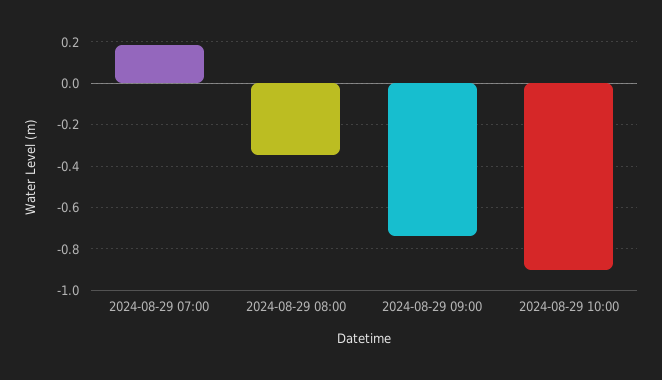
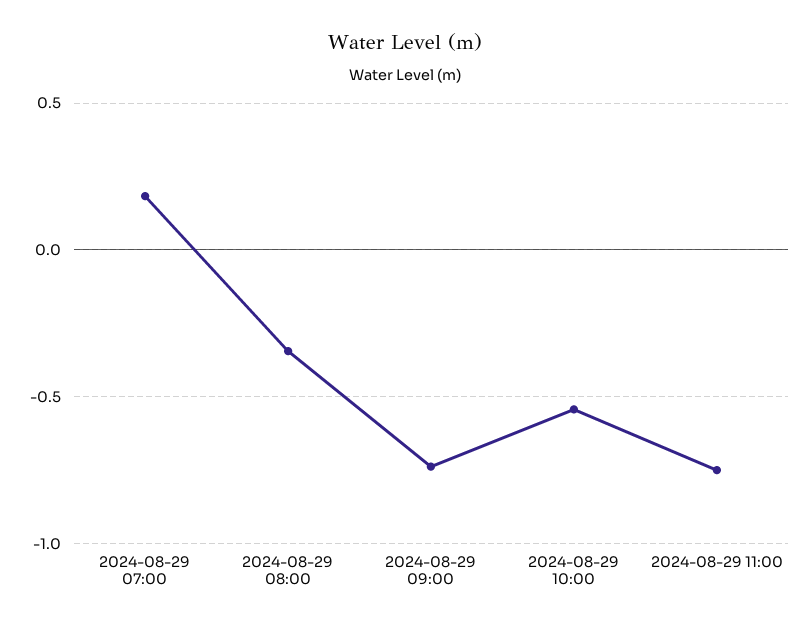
2024-08-29 10:00: -0.9 -> -0.55
2024-08-29 11:00: none -> -0.75

